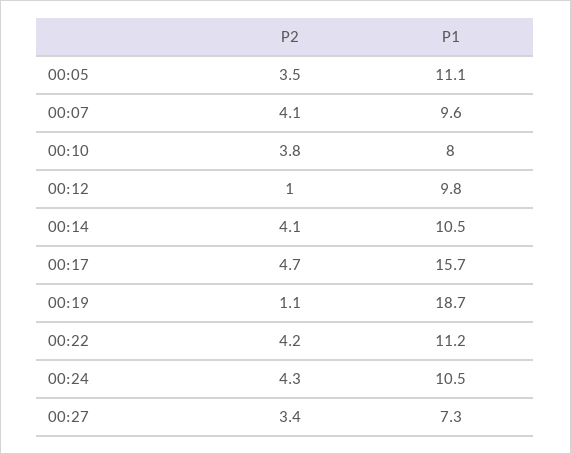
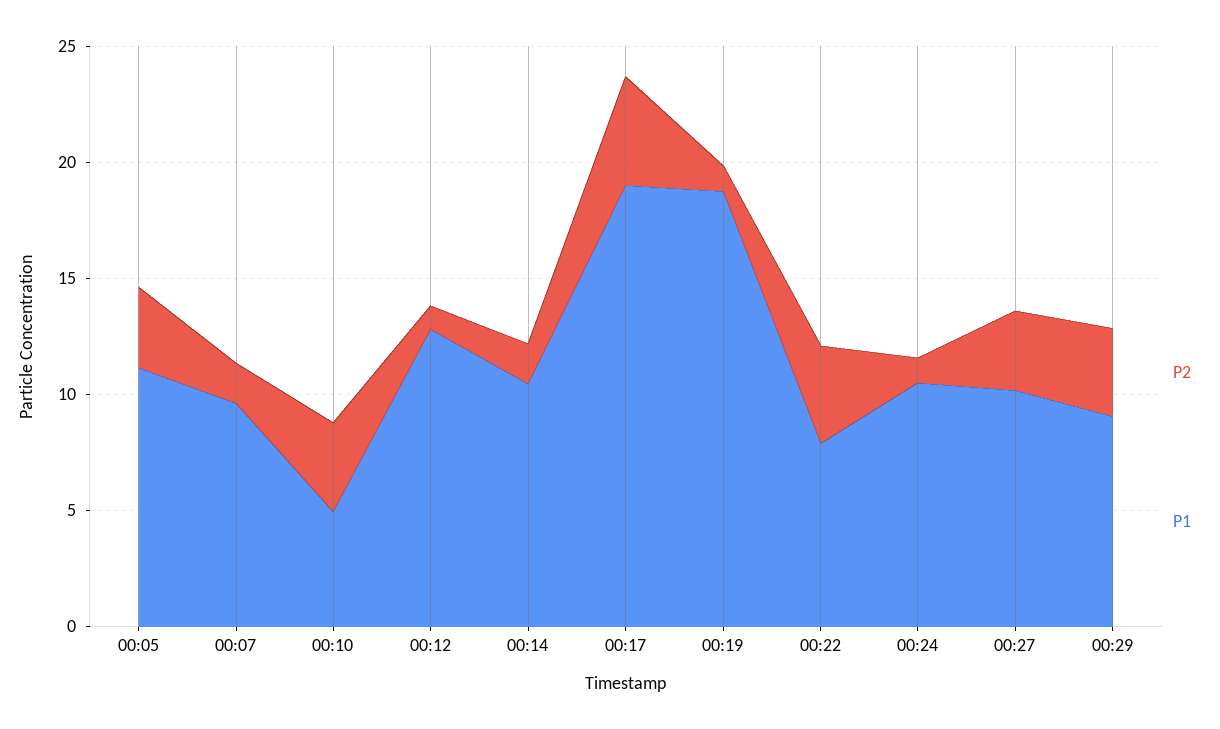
P2, 00:07: 4.1 -> 2
P1, 00:10: 8 -> 5
P1, 00:12: 9.8 -> 13
P2, 00:14: 4.1 -> 2
P1, 00:17: 15.7 -> 19
P1, 00:22: 11.2 -> 8
P2, 00:24: 4.3 -> 1
P1, 00:27: 7.3 -> 10
P2, 00:29: none -> 4
P1, 00:29: none -> 9

